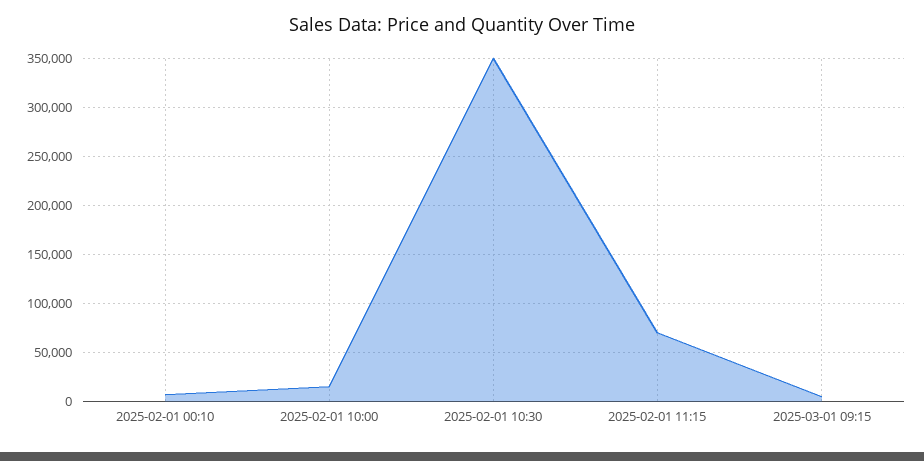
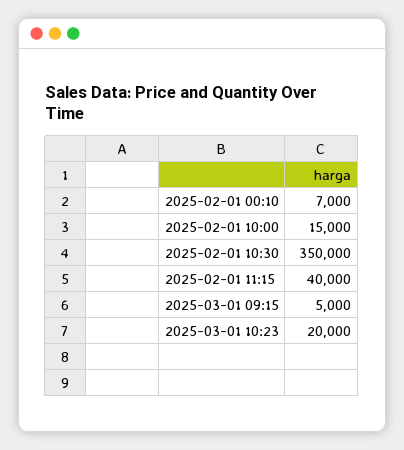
2025-02-01 11:15: 70000 -> 40000
2025-03-01 10:23: none -> 20000

